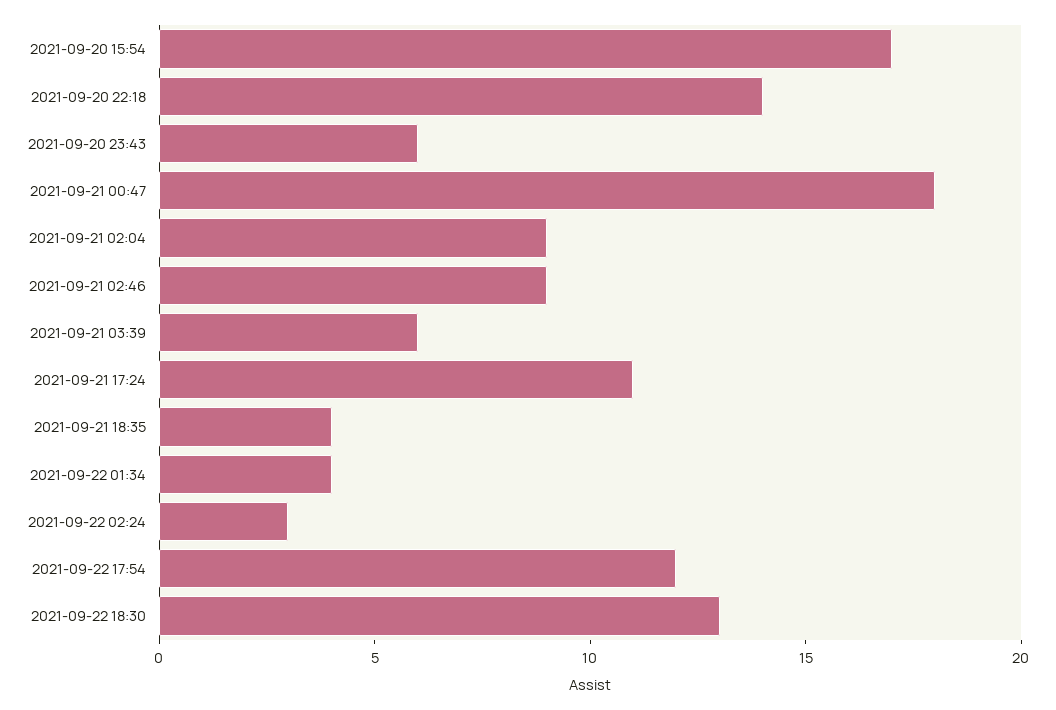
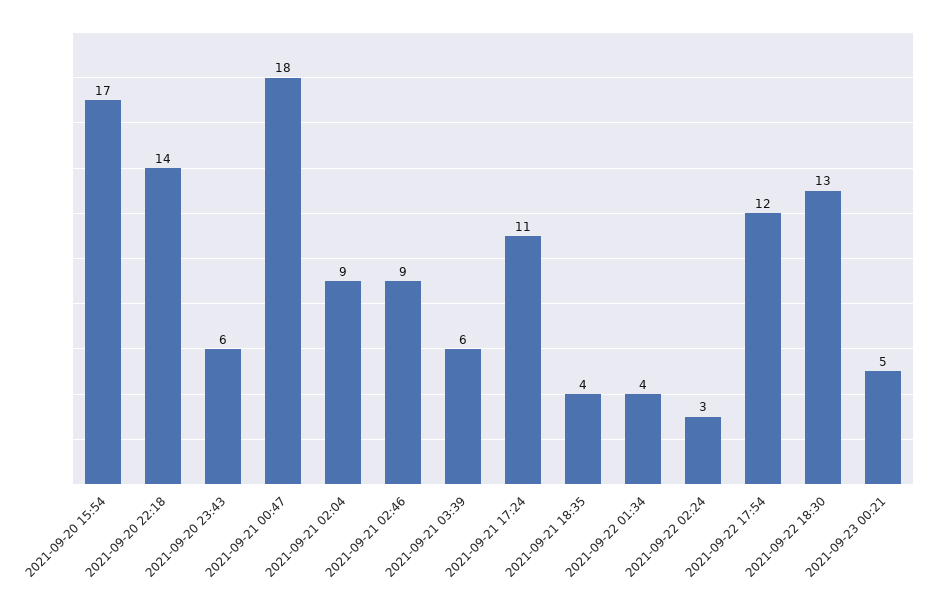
2021-09-23 00:21: none -> 5

